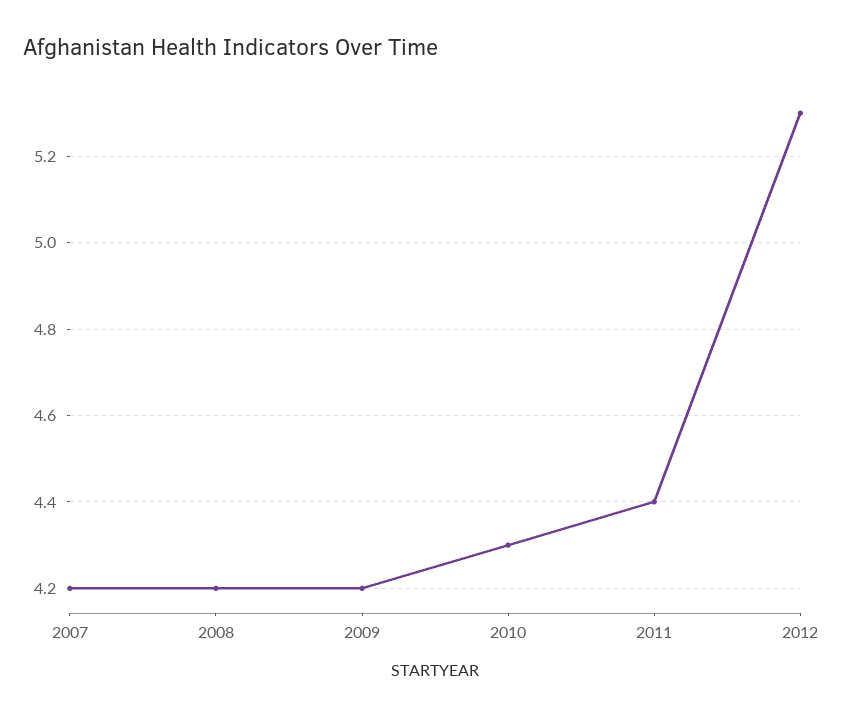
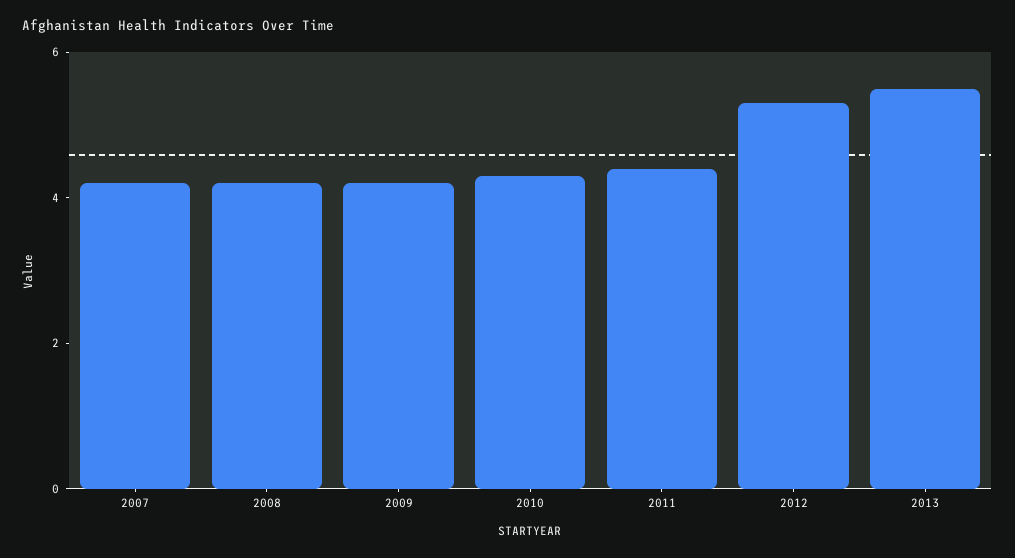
2013: none -> 5.5

